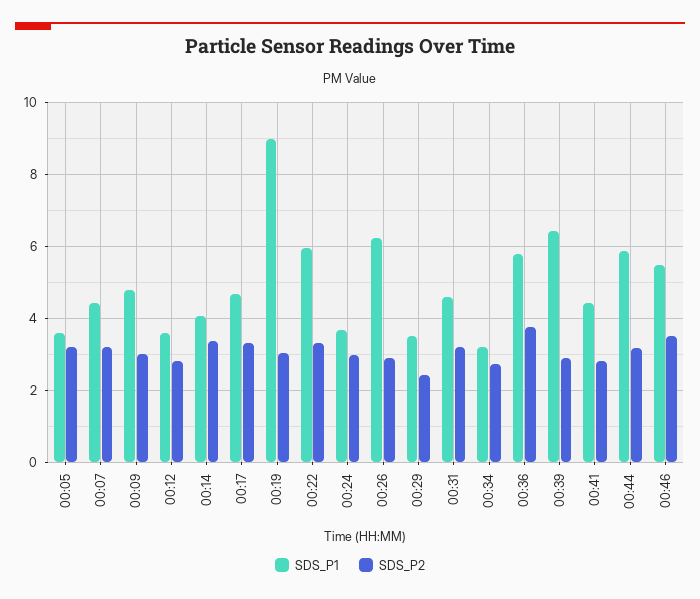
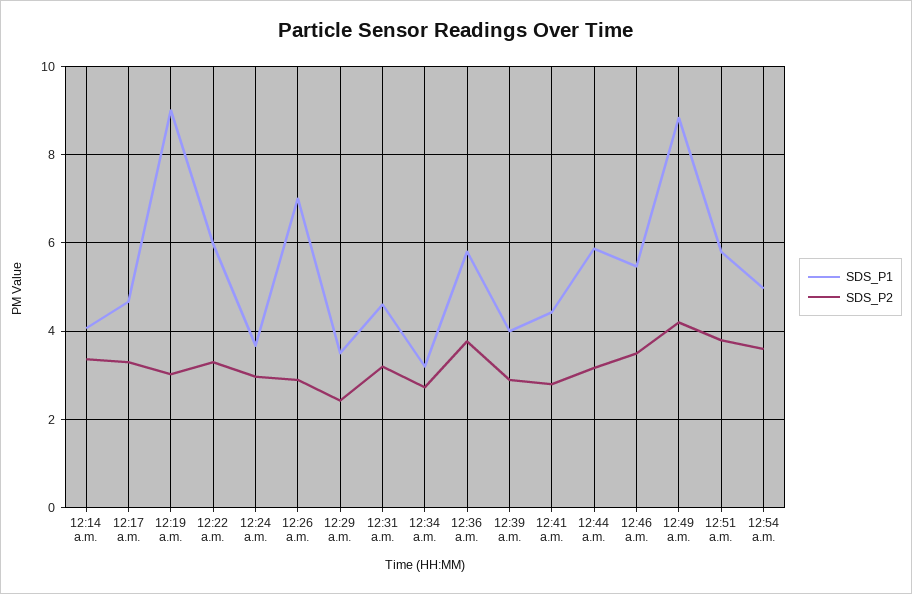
SDS_P1, 00:05: 3.6 -> none
SDS_P2, 00:05: 3.2 -> none
SDS_P1, 00:07: 4.4 -> none
SDS_P2, 00:07: 3.2 -> none
SDS_P1, 00:09: 4.8 -> none
SDS_P2, 00:09: 3 -> none
SDS_P1, 00:12: 3.6 -> none
SDS_P2, 00:12: 2.8 -> none
SDS_P1, 00:26: 6.2 -> 7
SDS_P1, 00:39: 6.4 -> 4
SDS_P1, 12:49 a.m.: none -> 8.8
SDS_P2, 12:49 a.m.: none -> 4.2
SDS_P1, 12:51 a.m.: none -> 5.8
SDS_P2, 12:51 a.m.: none -> 3.8
SDS_P1, 12:54 a.m.: none -> 5
SDS_P2, 12:54 a.m.: none -> 3.6

